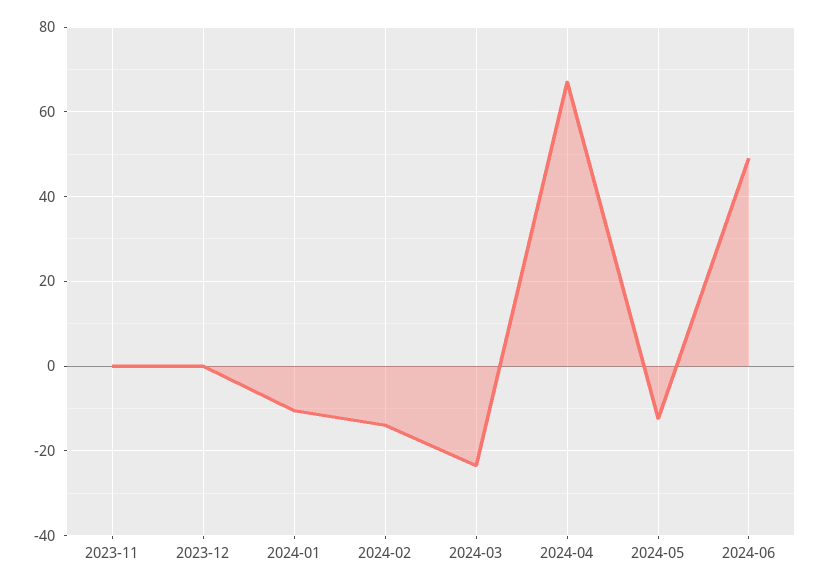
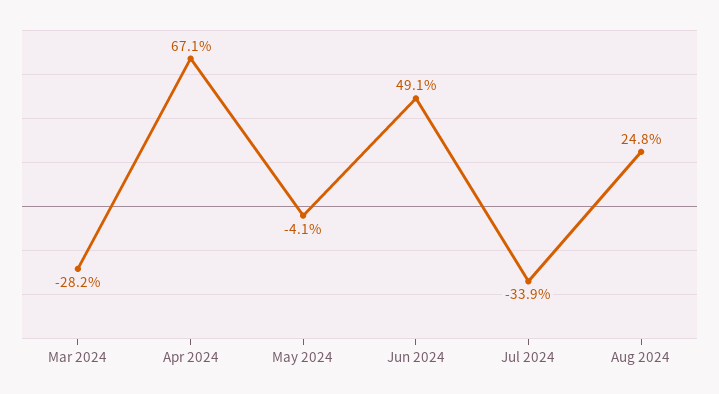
2023-11: 0 -> none
2023-12: 0 -> none
2024-01: -10 -> none
2024-02: -14 -> none
2024-03: -24 -> -28.2
2024-05: -12 -> -4.1
Jul 2024: none -> -33.9
Aug 2024: none -> 24.8

